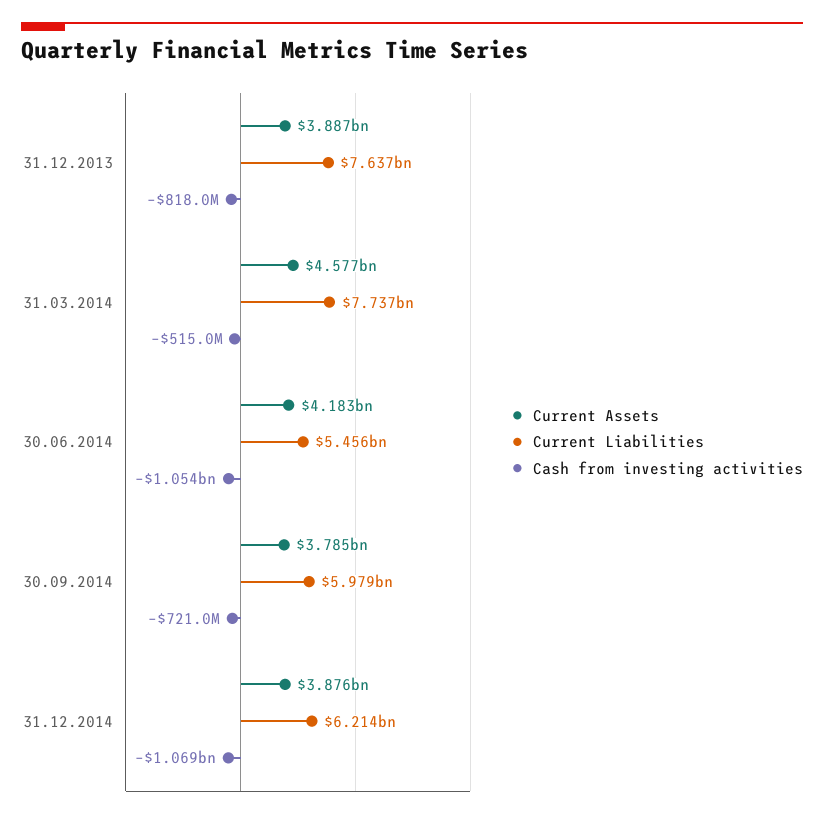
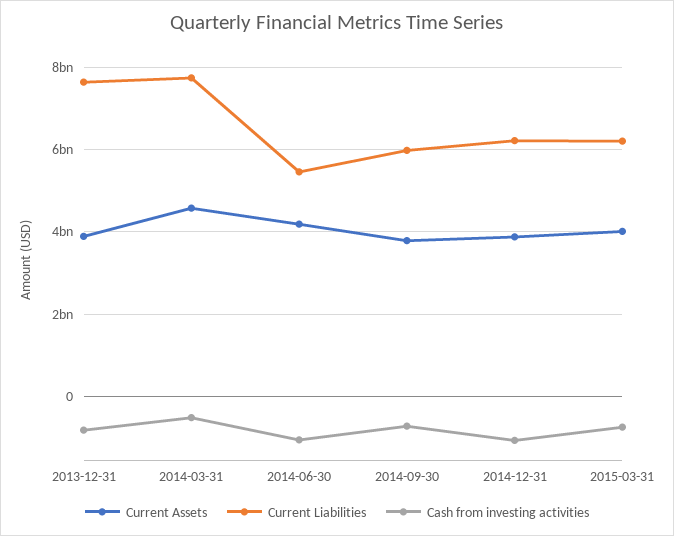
Current Assets, 2015-03-31: none -> 4000000000
Current Liabilities, 2015-03-31: none -> 6200000000
Cash from investing activities, 2015-03-31: none -> -800000000

